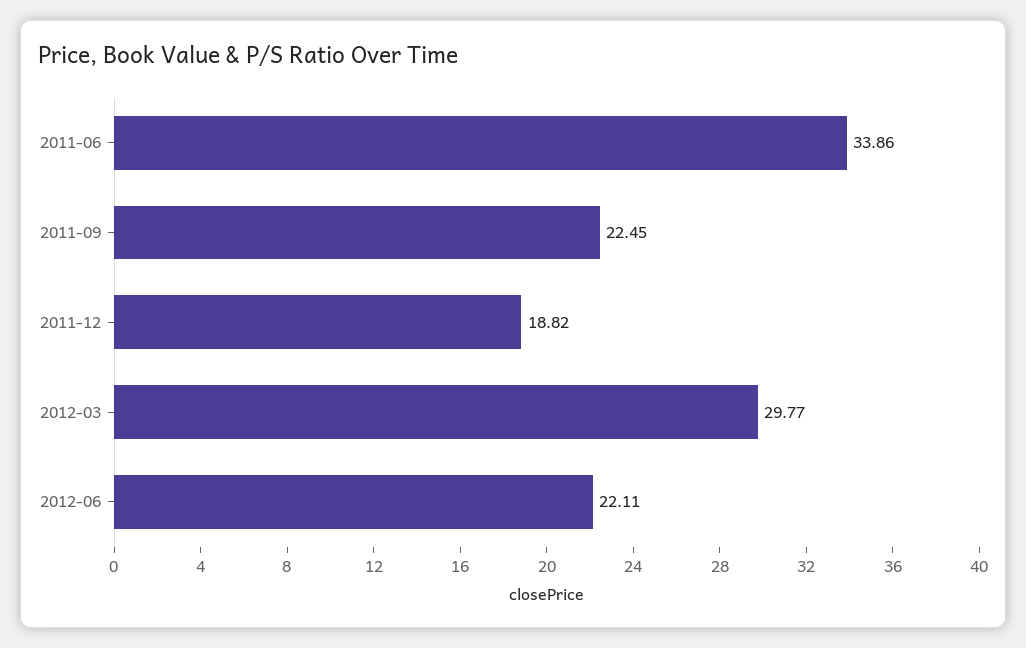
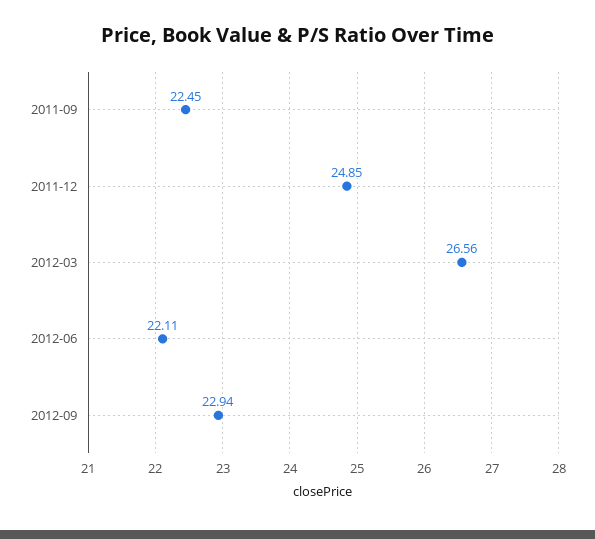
2011-06: 33.86 -> none
2011-12: 18.82 -> 24.85
2012-03: 29.77 -> 26.56
2012-09: none -> 22.94

